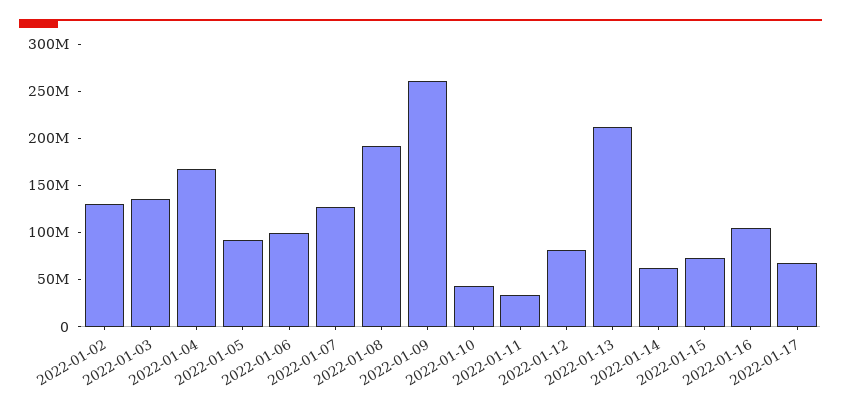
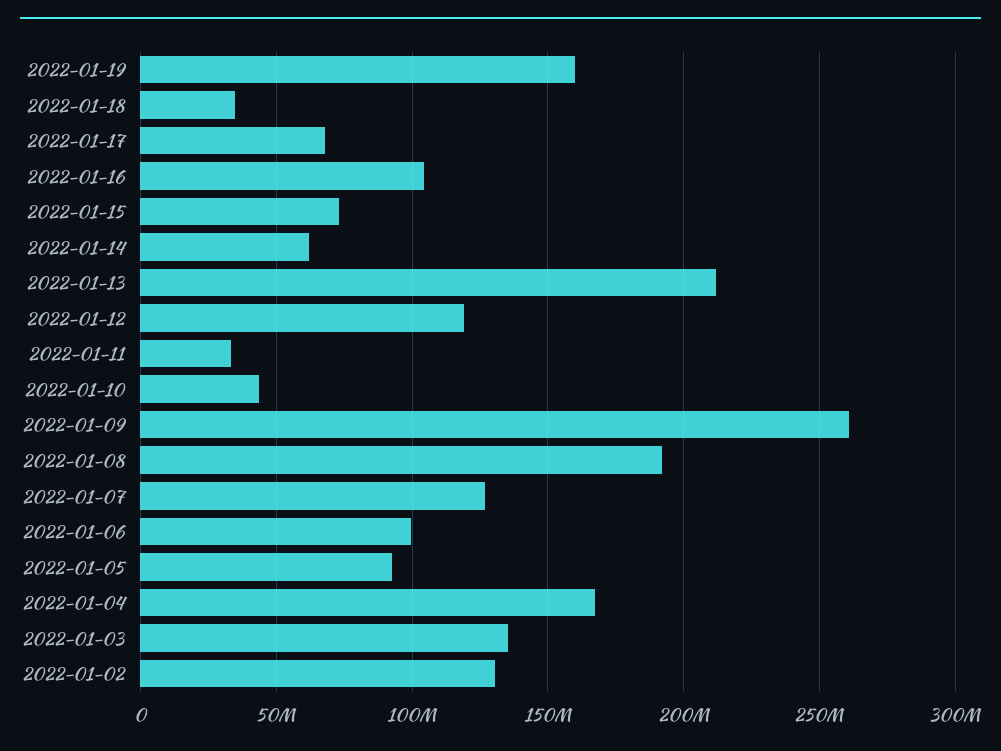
2022-01-12: 80000000 -> 120000000
2022-01-19: none -> 160000000
2022-01-18: none -> 35000000

